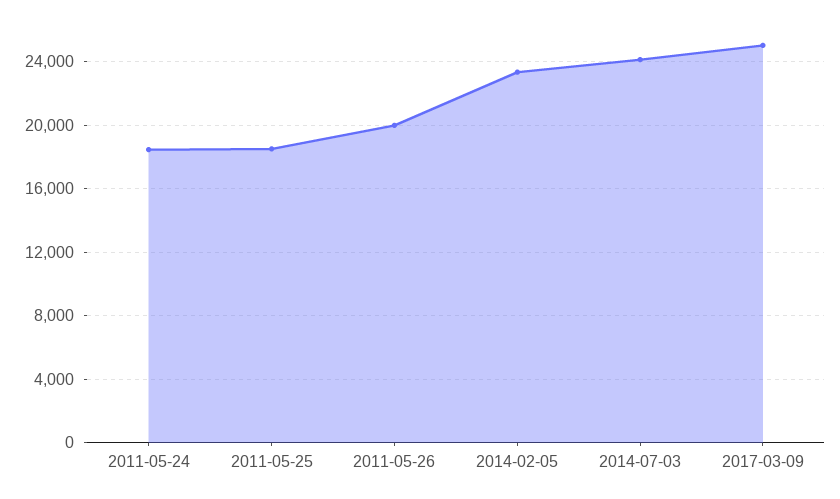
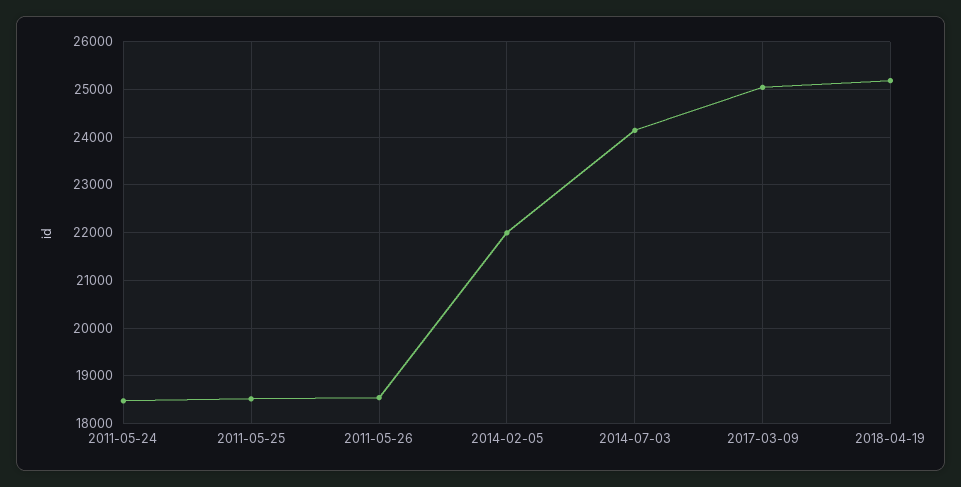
2011-05-26: 20000 -> 18600
2014-02-05: 23500 -> 22000
2018-04-19: none -> 25200

